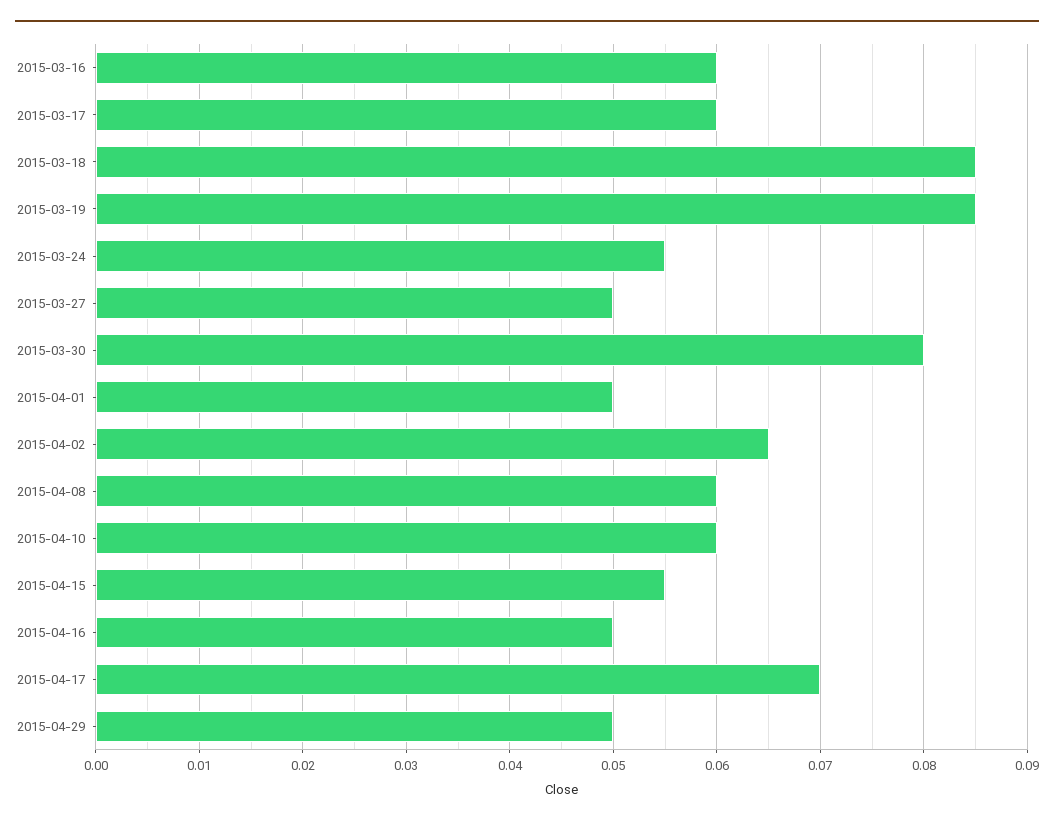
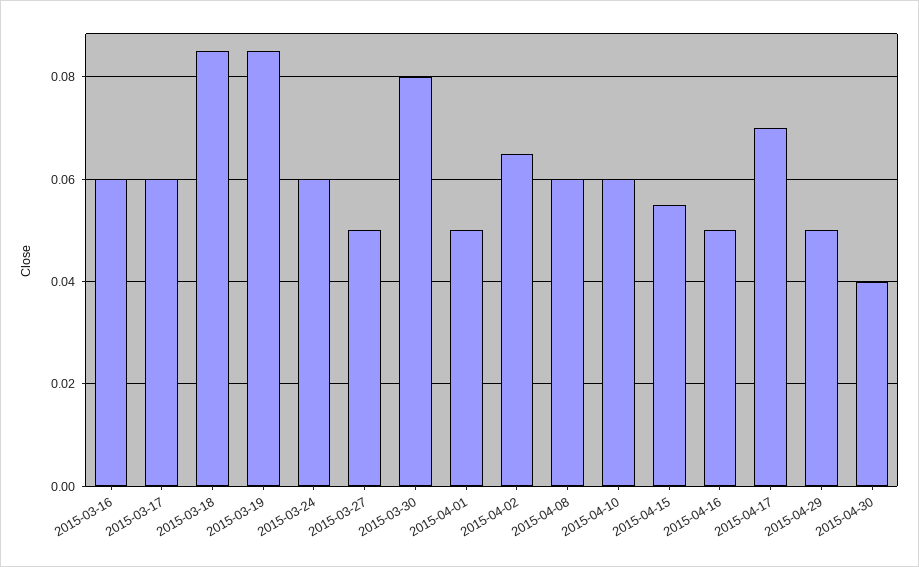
2015-03-24: 0.055 -> 0.06
2015-04-30: none -> 0.04

